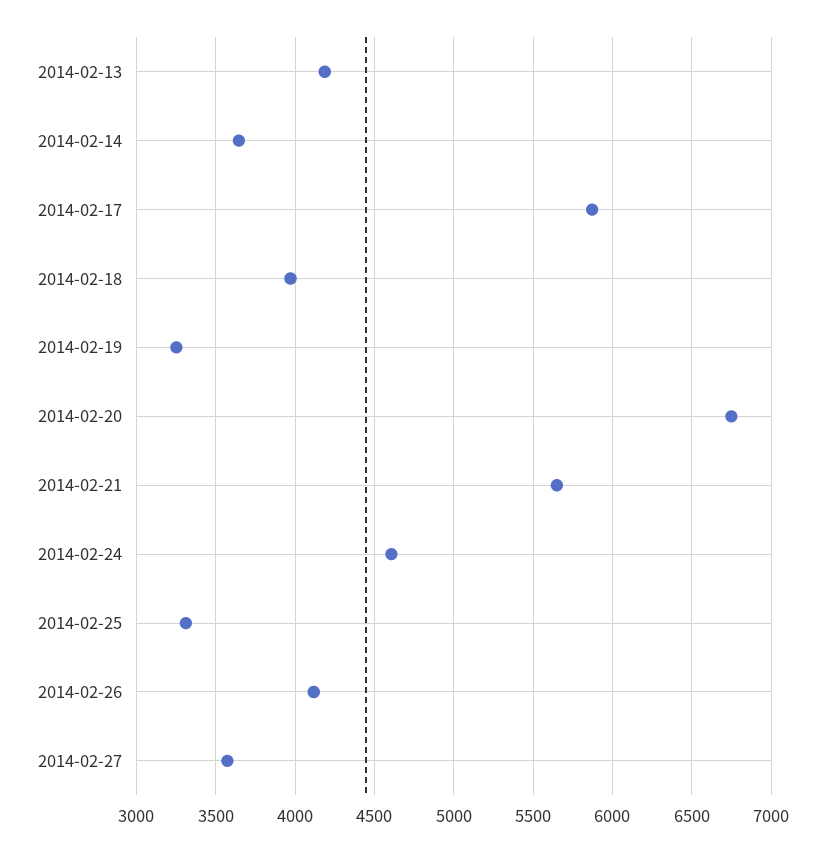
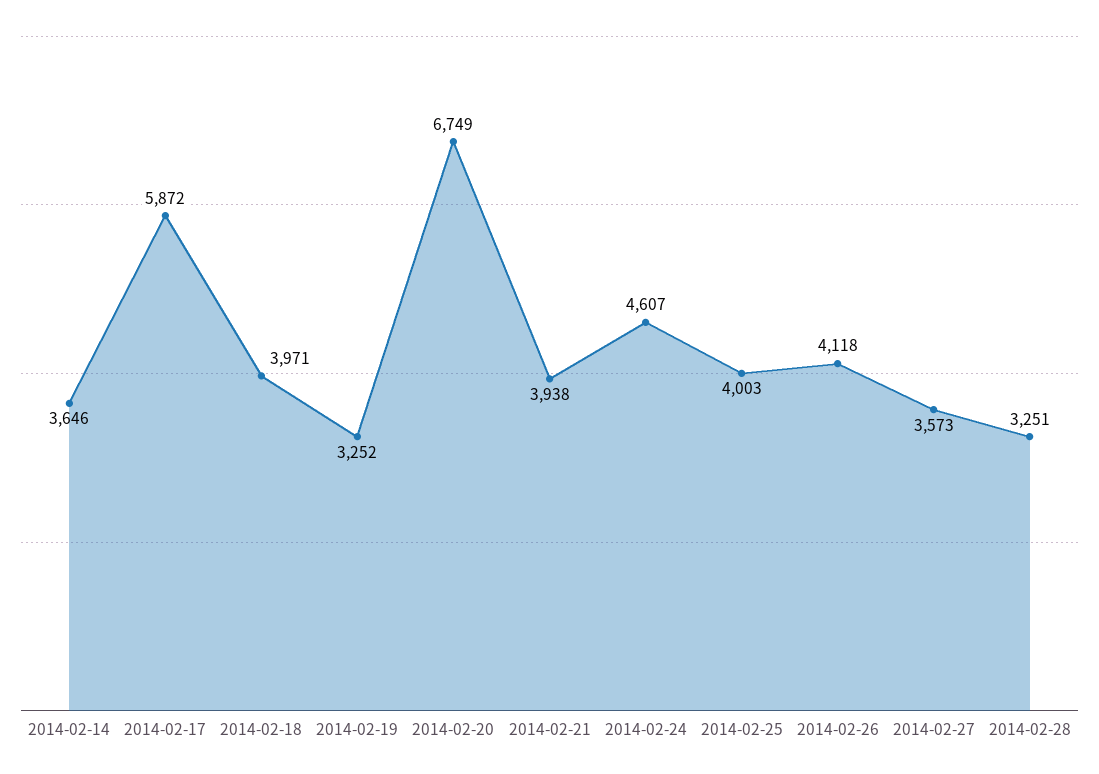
2014-02-13: 4200 -> none
2014-02-21: 5650 -> 3938
2014-02-25: 3300 -> 4003
2014-02-28: none -> 3251

